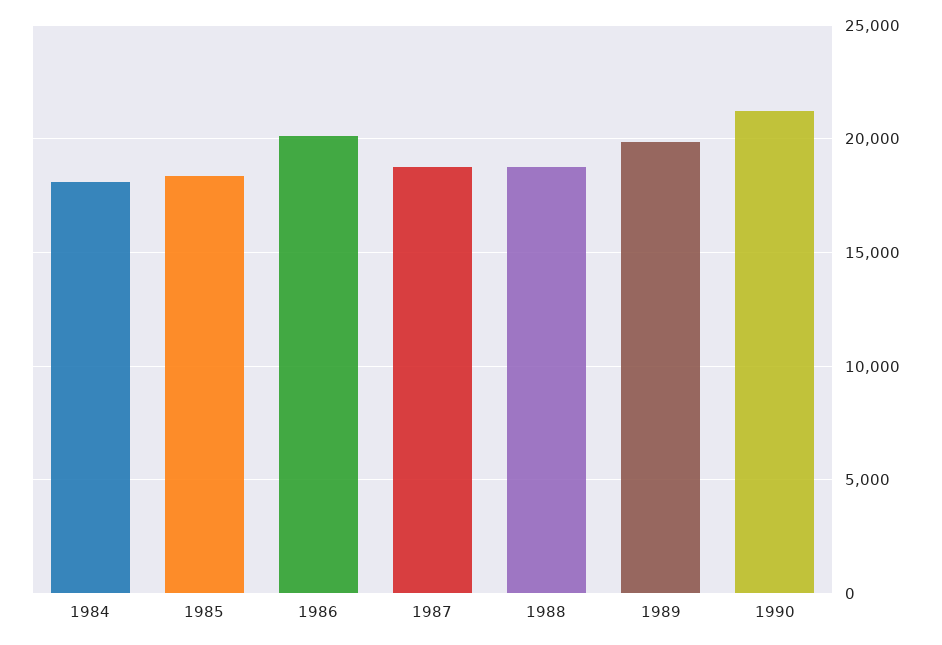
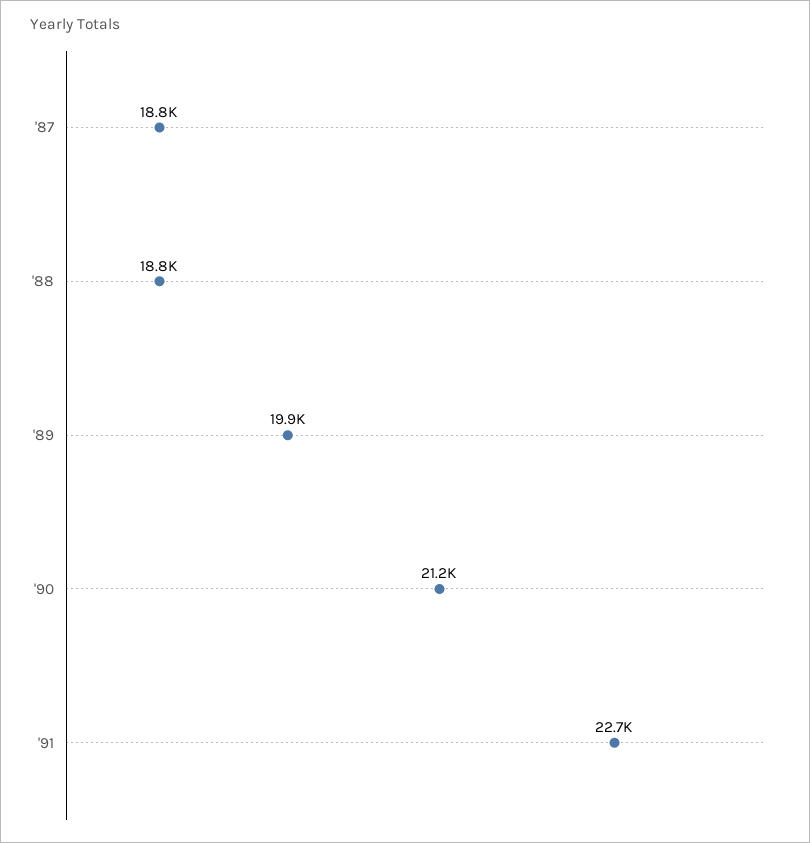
1984: 18000 -> none
1985: 18500 -> none
1986: 20000 -> none
'91: none -> 22700

